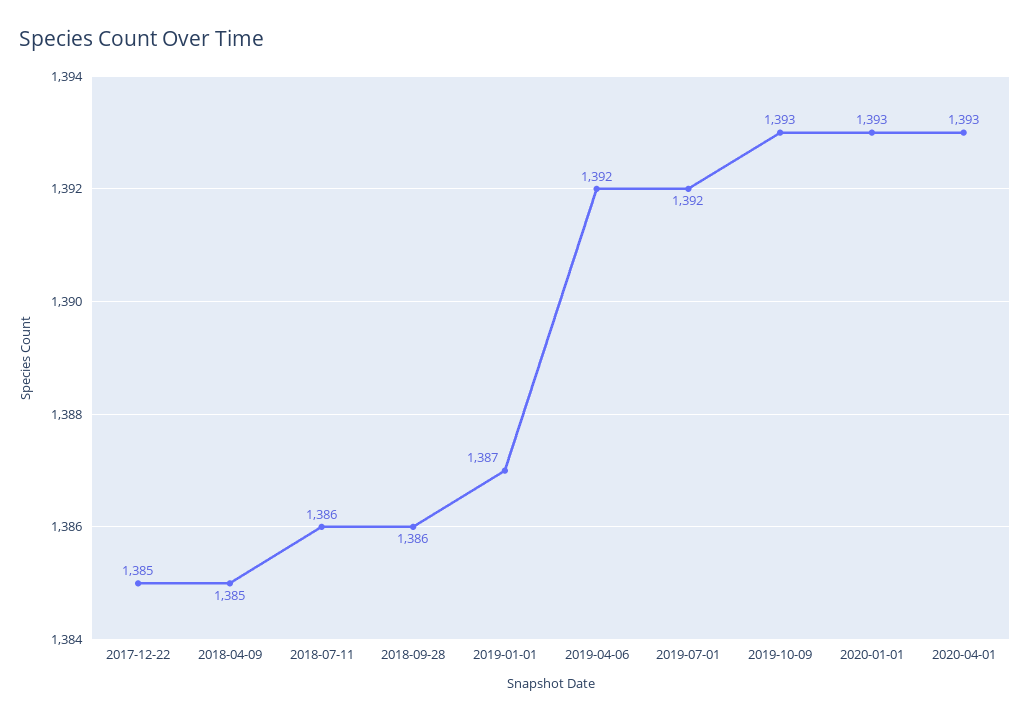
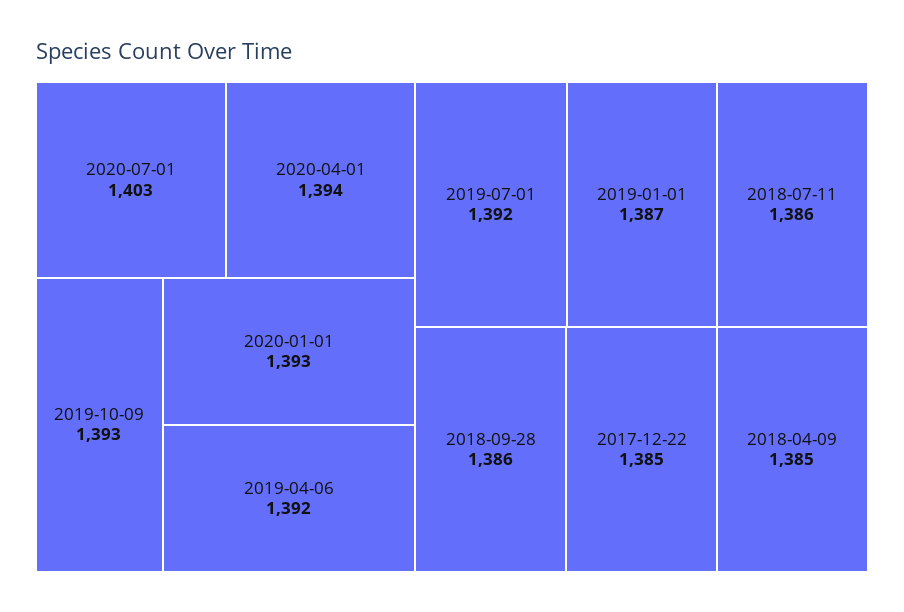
2020-04-01: 1393 -> 1394
2020-07-01: none -> 1403

